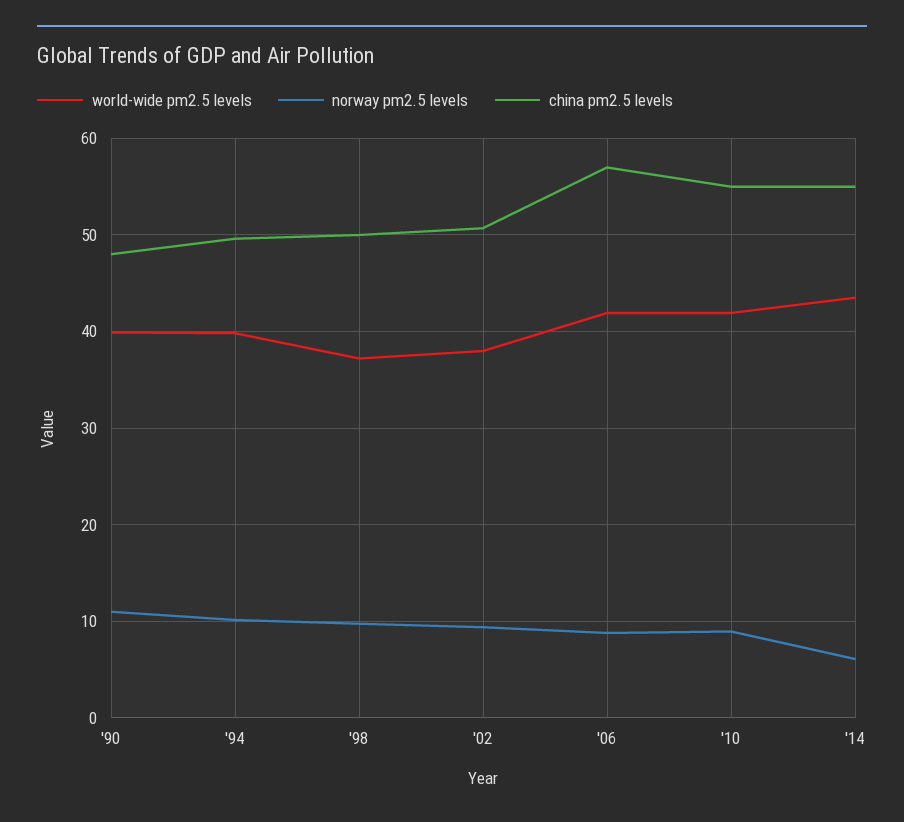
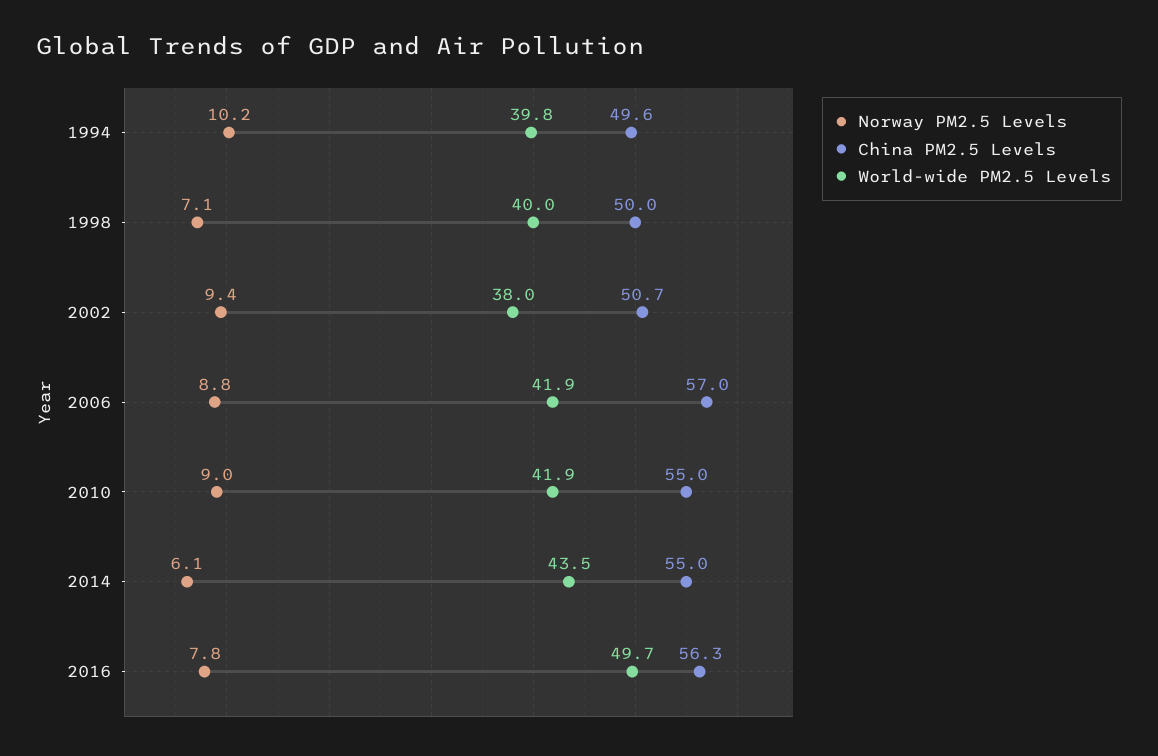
world-wide pm2.5 levels, '90: 40 -> none
norway pm2.5 levels, '90: 11 -> none
china pm2.5 levels, '90: 48 -> none
world-wide pm2.5 levels, '98: 37 -> 40
norway pm2.5 levels, '98: 10 -> 7.1
norway pm2.5 levels, 2016: none -> 7.8
china pm2.5 levels, 2016: none -> 56.3
world-wide pm2.5 levels, 2016: none -> 49.7

